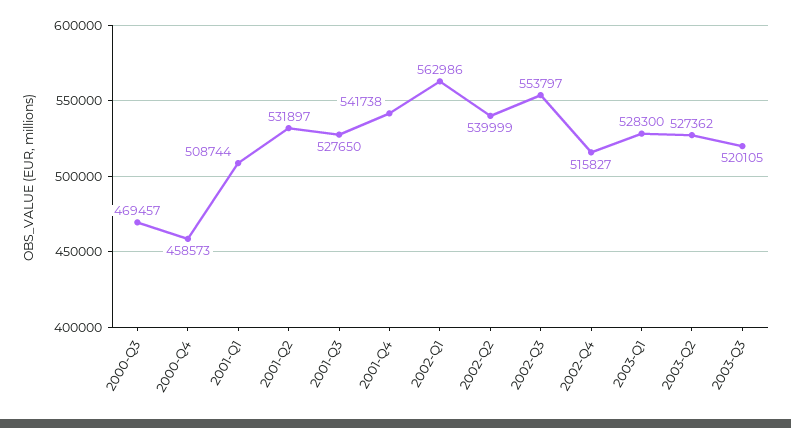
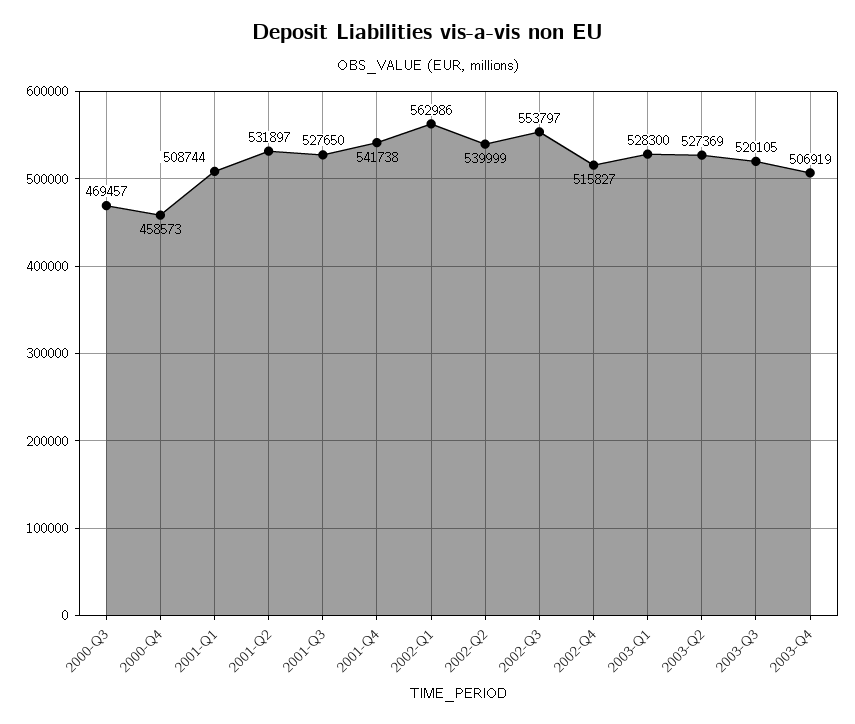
2003-Q2: 527362 -> 527369
2003-Q4: none -> 506919

